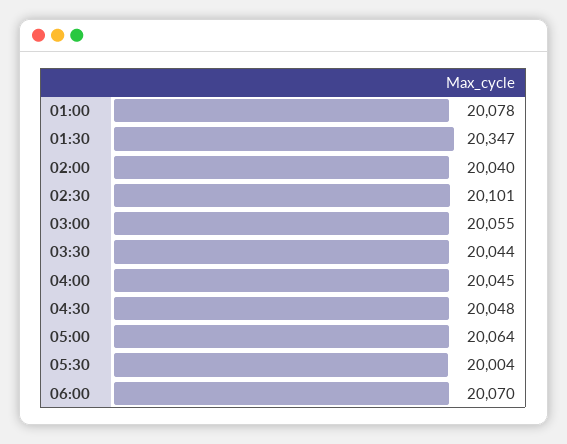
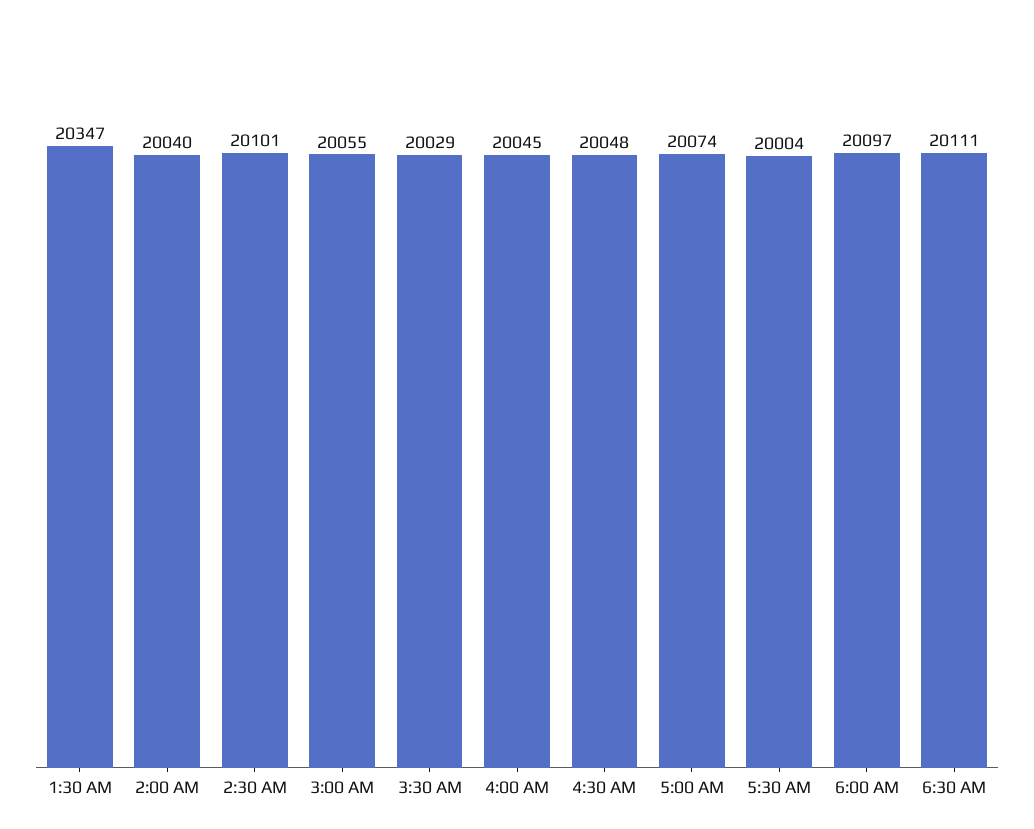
01:00: 20078 -> none
03:30: 20044 -> 20029
05:00: 20064 -> 20074
06:00: 20070 -> 20097
6:30 AM: none -> 20111

